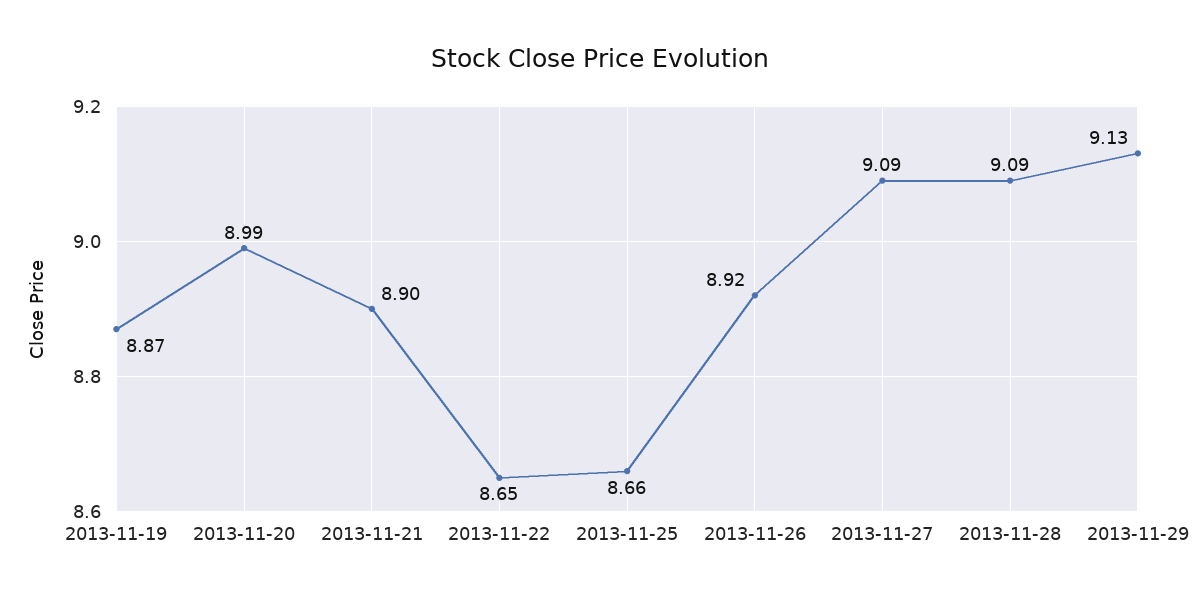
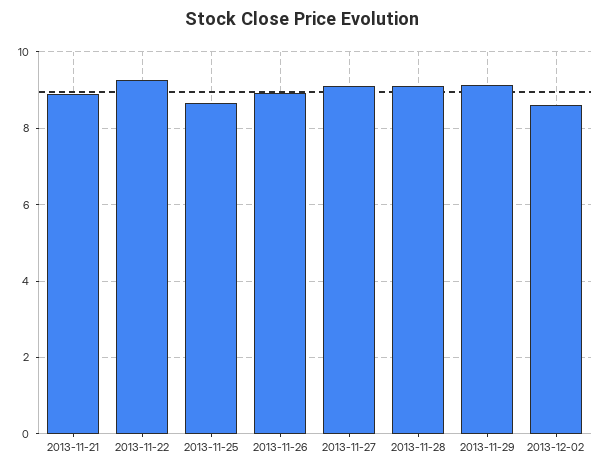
2013-11-19: 8.87 -> none
2013-11-20: 8.99 -> none
2013-11-22: 8.65 -> 9.2
2013-12-02: none -> 8.6

